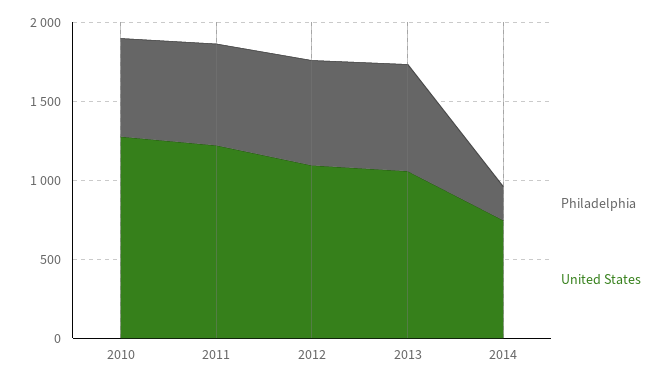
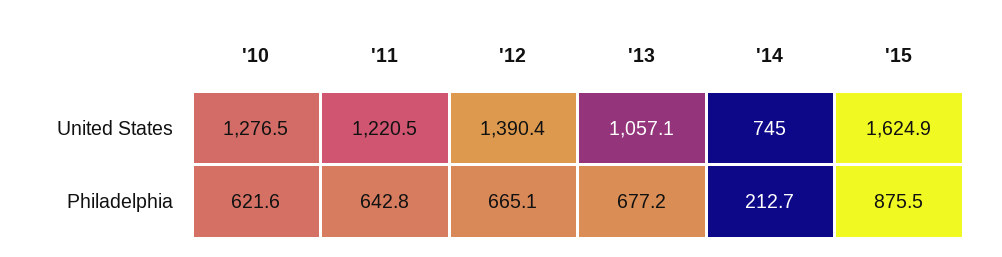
United States, 2012: 1100 -> 1390.4
United States, '15: none -> 1624.9
Philadelphia, '15: none -> 875.5

